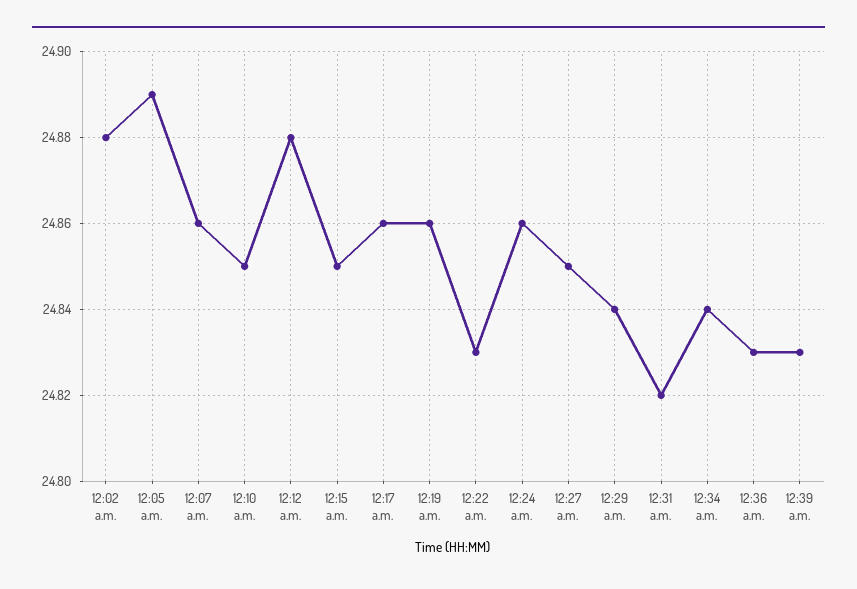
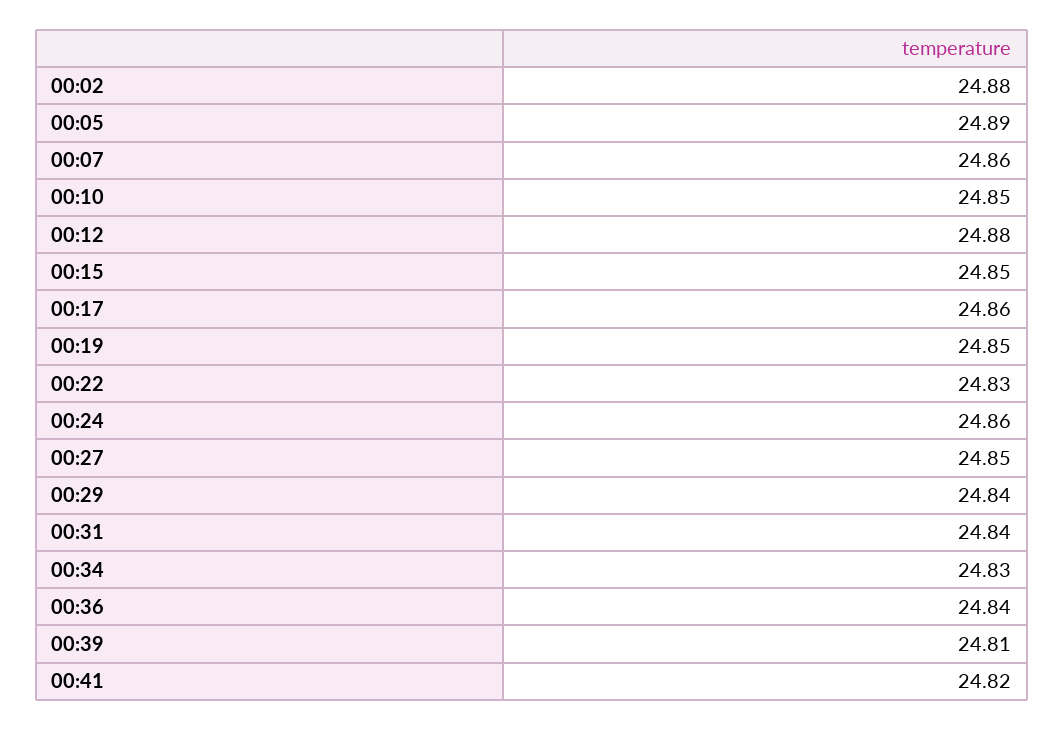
12:19 a.m.: 24.86 -> 24.85
12:31 a.m.: 24.82 -> 24.84
12:34 a.m.: 24.84 -> 24.83
12:36 a.m.: 24.83 -> 24.84
12:39 a.m.: 24.83 -> 24.81
00:41: none -> 24.82

